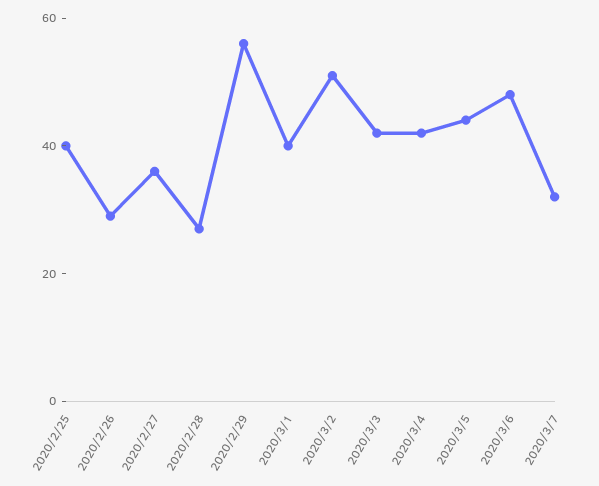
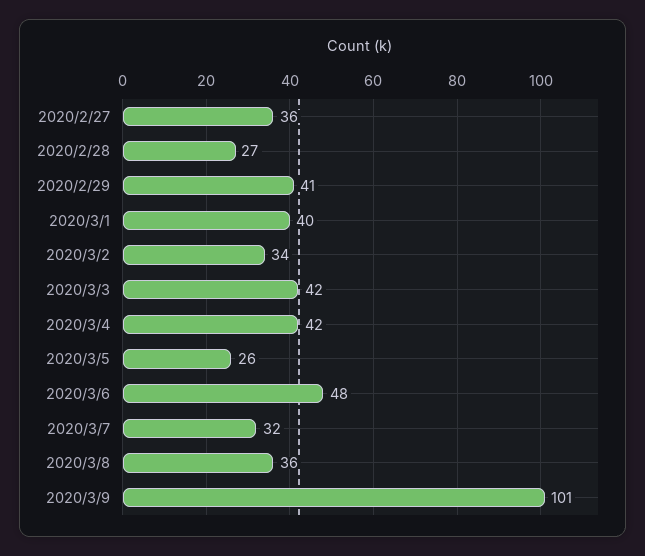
2020/2/25: 40 -> none
2020/2/26: 30 -> none
2020/2/29: 55 -> 41
2020/3/2: 50 -> 34
2020/3/5: 45 -> 26
2020/3/8: none -> 36
2020/3/9: none -> 101

